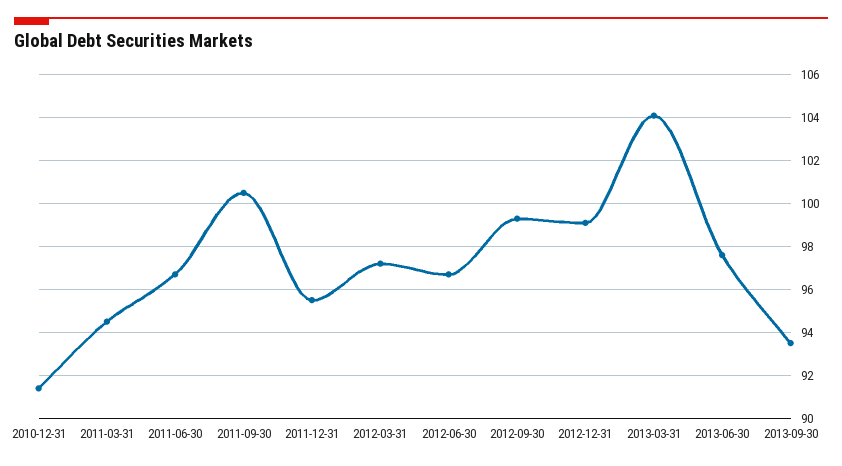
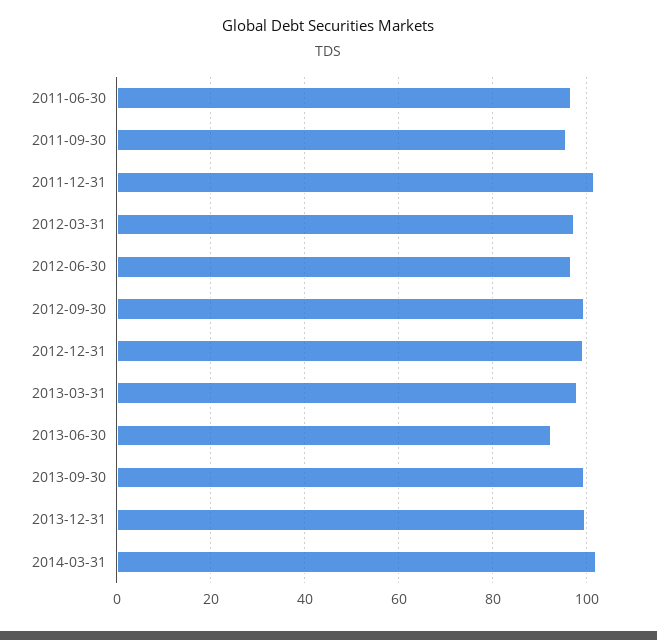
2010-12-31: 91.5 -> none
2011-03-31: 94.5 -> none
2011-09-30: 100.5 -> 96
2011-12-31: 95.5 -> 102
2013-03-31: 104 -> 98
2013-06-30: 97.5 -> 92
2013-09-30: 93.5 -> 100
2013-12-31: none -> 100
2014-03-31: none -> 102

